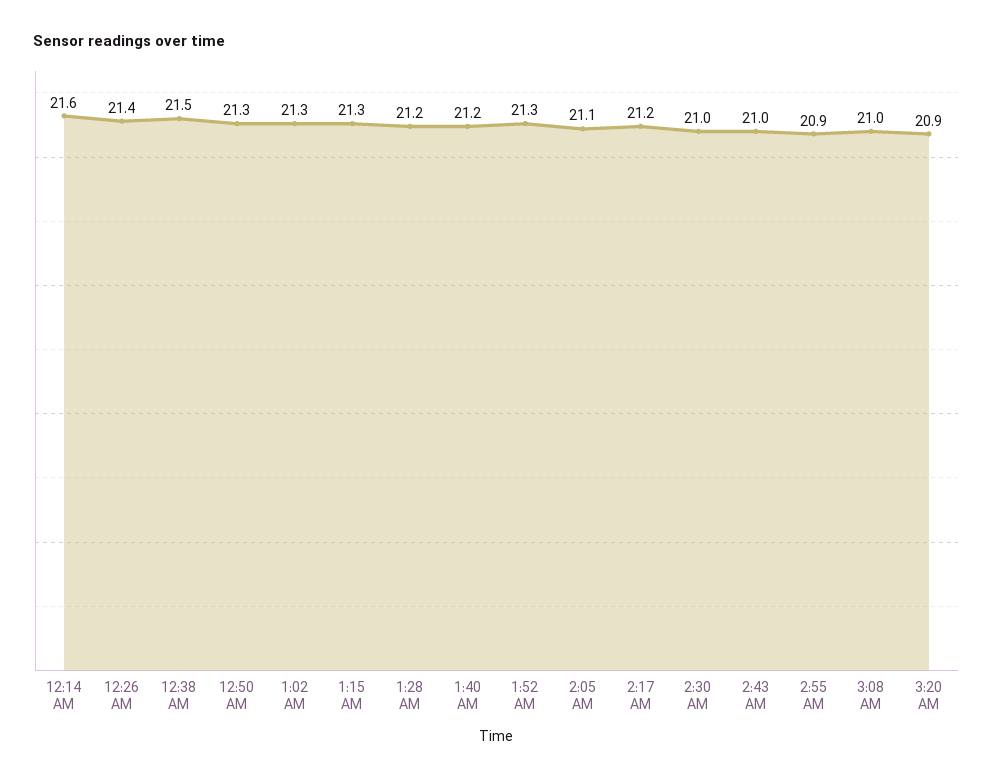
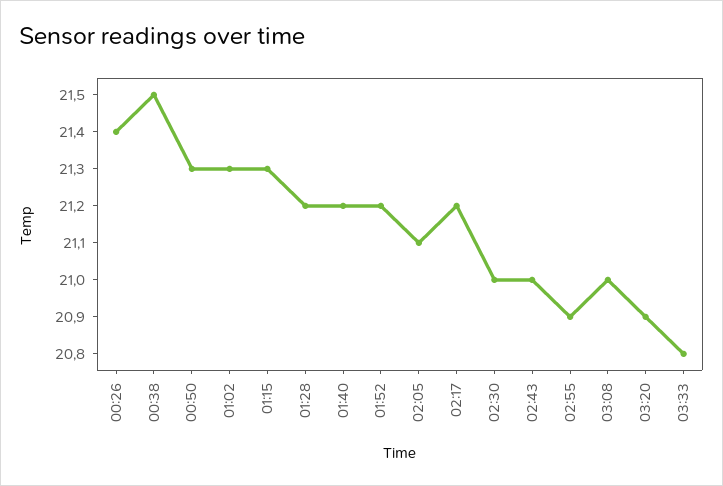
12:14 AM: 21.6 -> none
1:52 AM: 21.3 -> 21.2
03:33: none -> 20.8

